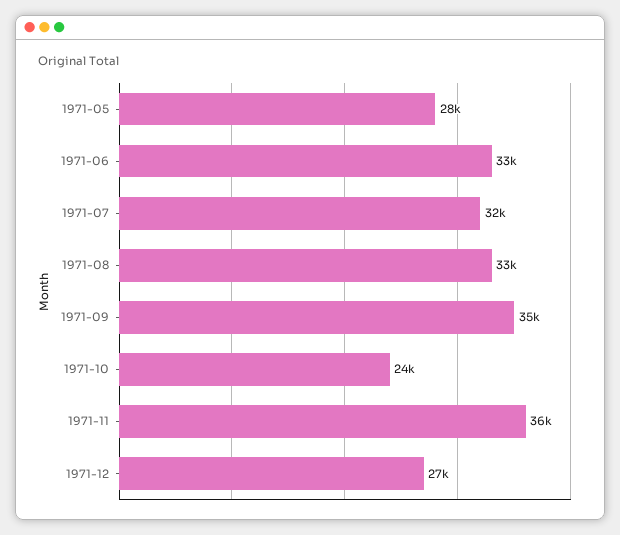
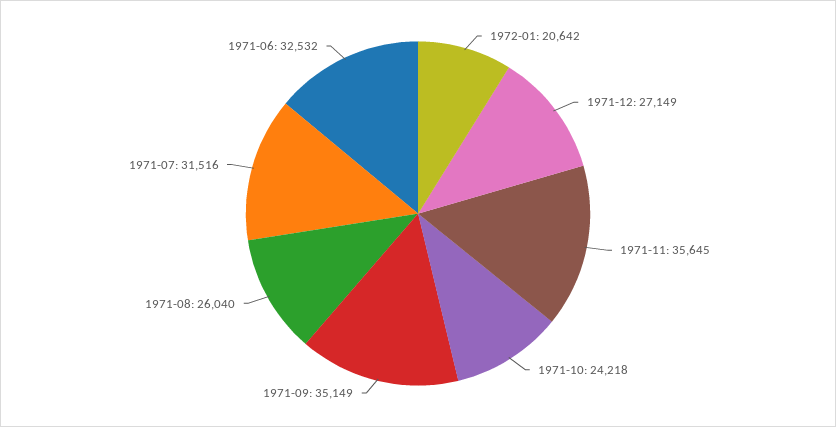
1971-05: 28000 -> none
1971-08: 33000 -> 26040
1972-01: none -> 20642

